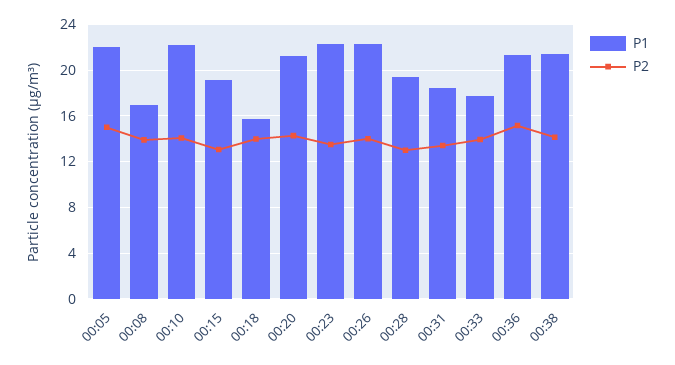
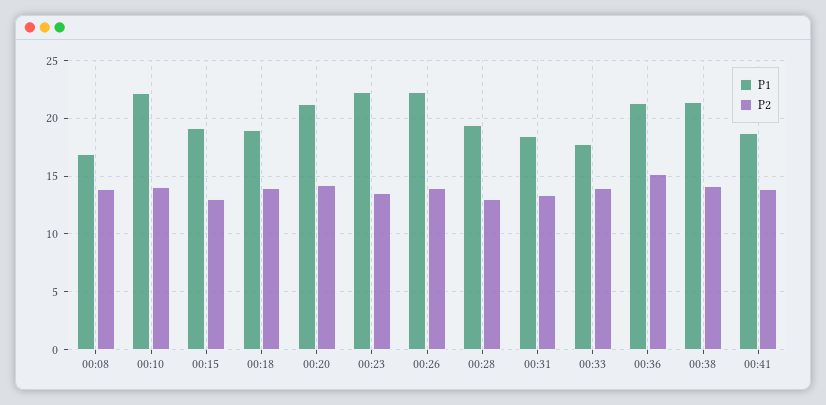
P1, 00:05: 22 -> none
P2, 00:05: 15 -> none
P1, 00:18: 16 -> 19
P1, 00:41: none -> 19
P2, 00:41: none -> 14

